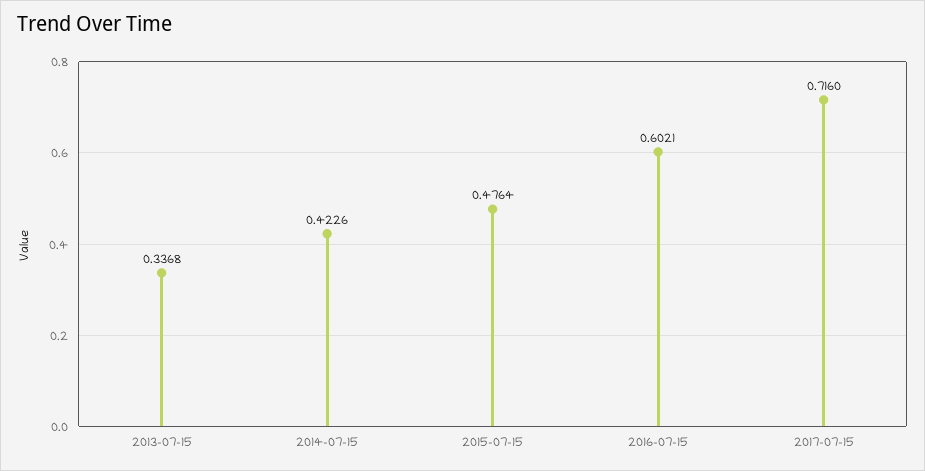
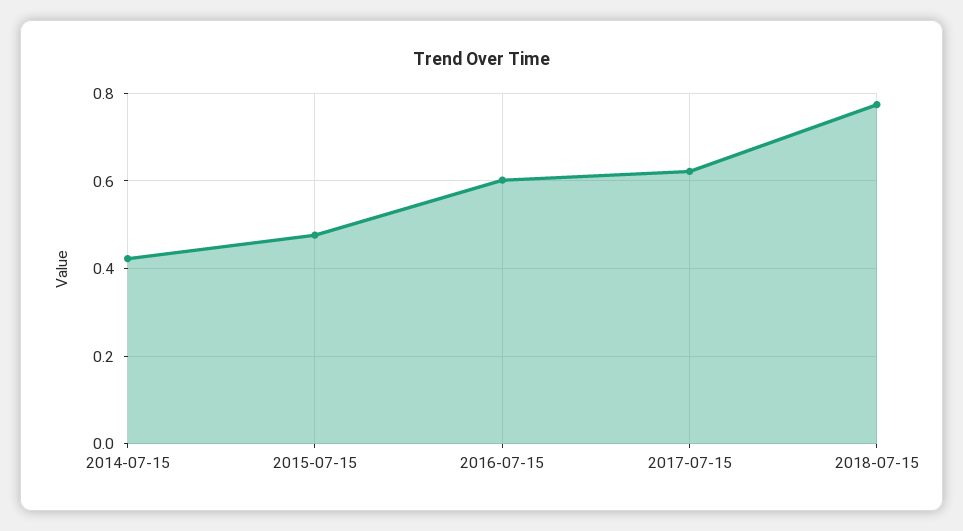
2013-07-15: 0.3368 -> none
2017-07-15: 0.716 -> 0.62
2018-07-15: none -> 0.78

